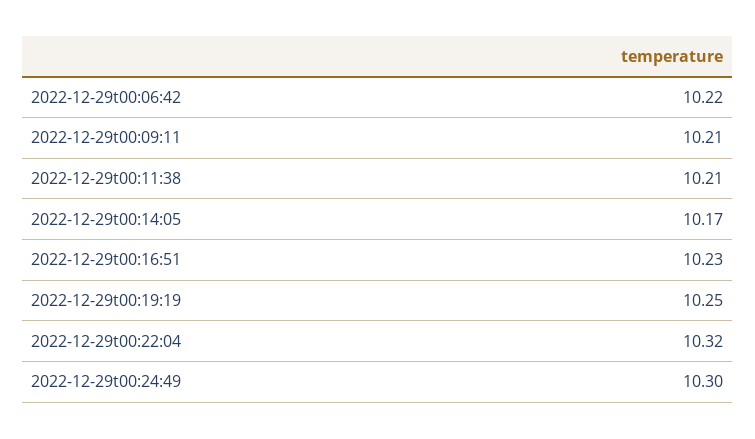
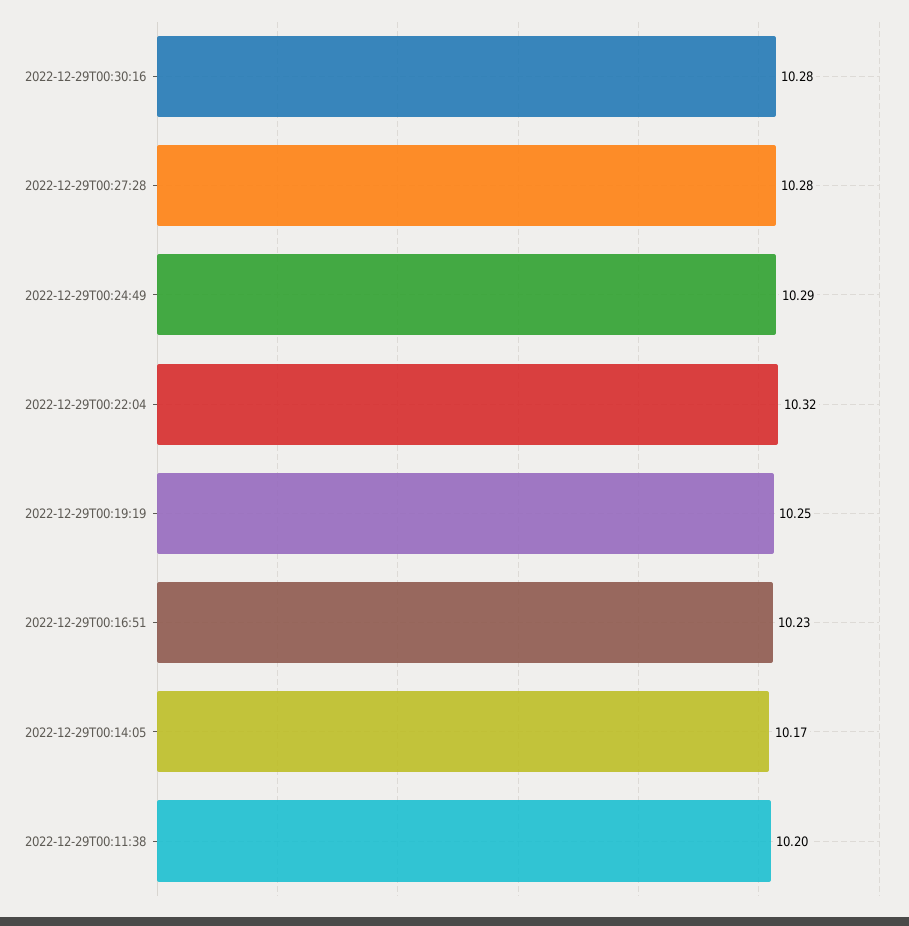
2022-12-29t00:06:42: 10.22 -> none
2022-12-29t00:09:11: 10.21 -> none
2022-12-29t00:11:38: 10.21 -> 10.2
2022-12-29t00:24:49: 10.3 -> 10.29
2022-12-29T00:30:16: none -> 10.28
2022-12-29T00:27:28: none -> 10.28

